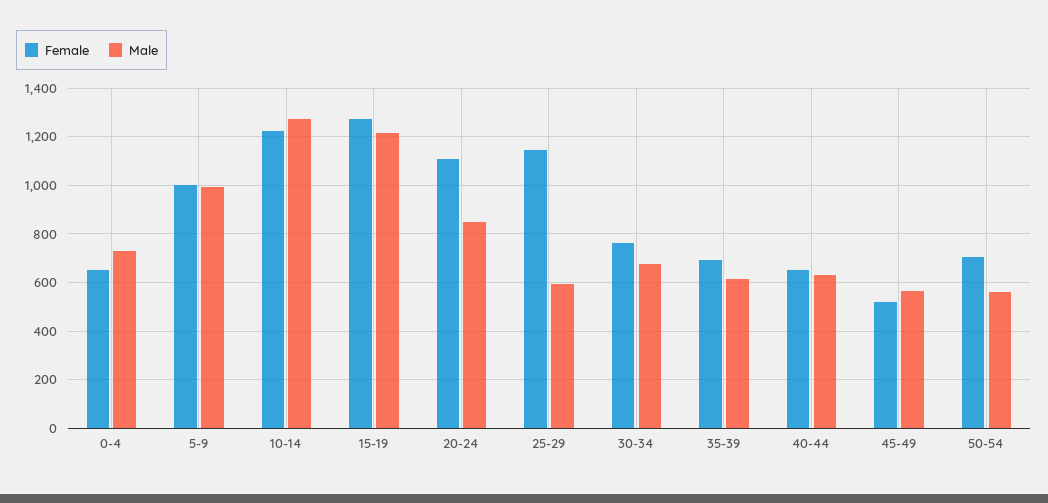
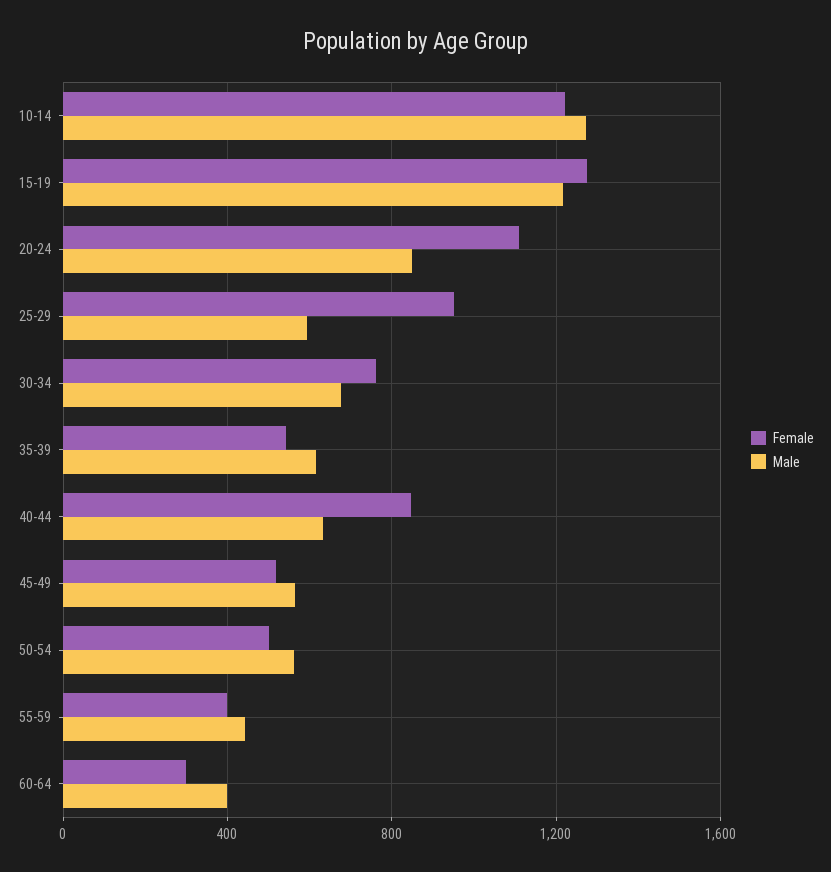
Female, 0-4: 650 -> none
Male, 0-4: 725 -> none
Female, 5-9: 1000 -> none
Male, 5-9: 1000 -> none
Female, 25-29: 1150 -> 950
Female, 35-39: 700 -> 550
Female, 40-44: 650 -> 850
Female, 50-54: 700 -> 500
Female, 55-59: none -> 400
Male, 55-59: none -> 450
Female, 60-64: none -> 300
Male, 60-64: none -> 400

